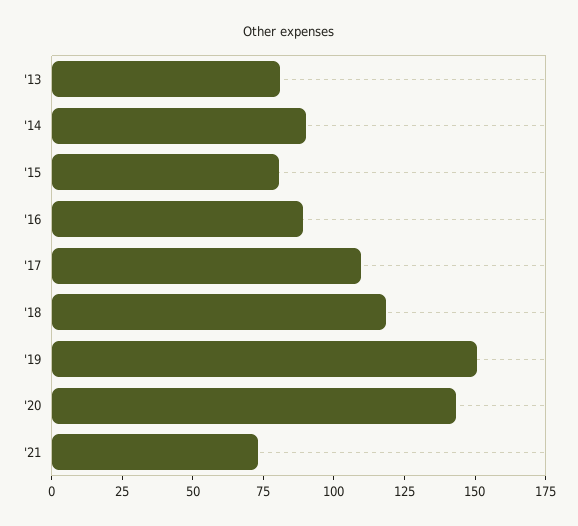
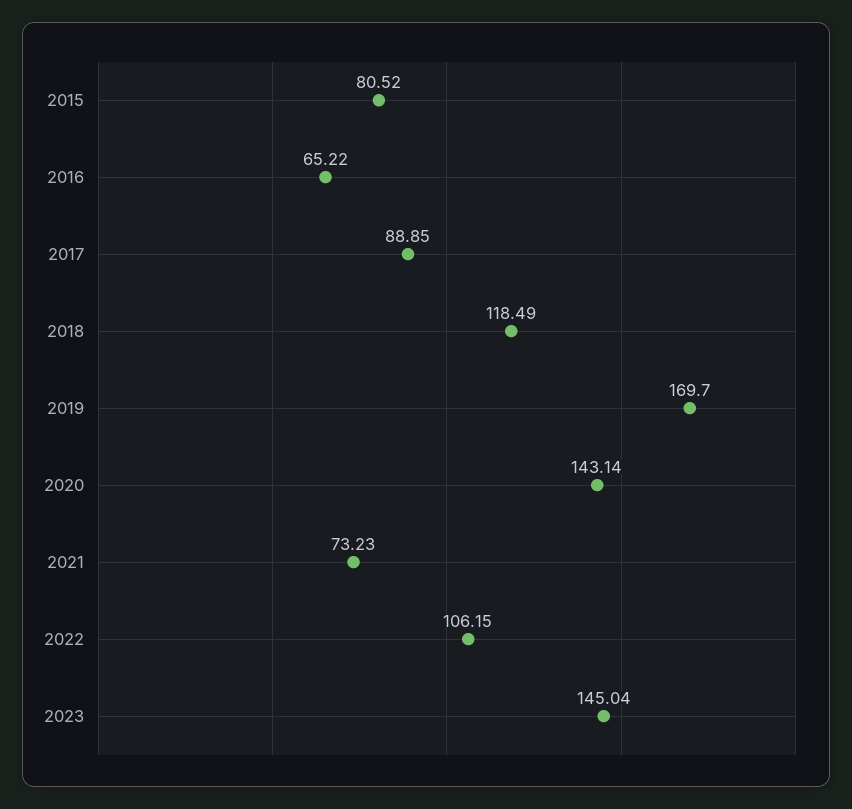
'13: 80 -> none
'14: 90 -> none
'16: 90 -> 65.22
'17: 110 -> 88.85
'19: 150 -> 169.7
2022: none -> 106.15
2023: none -> 145.04

